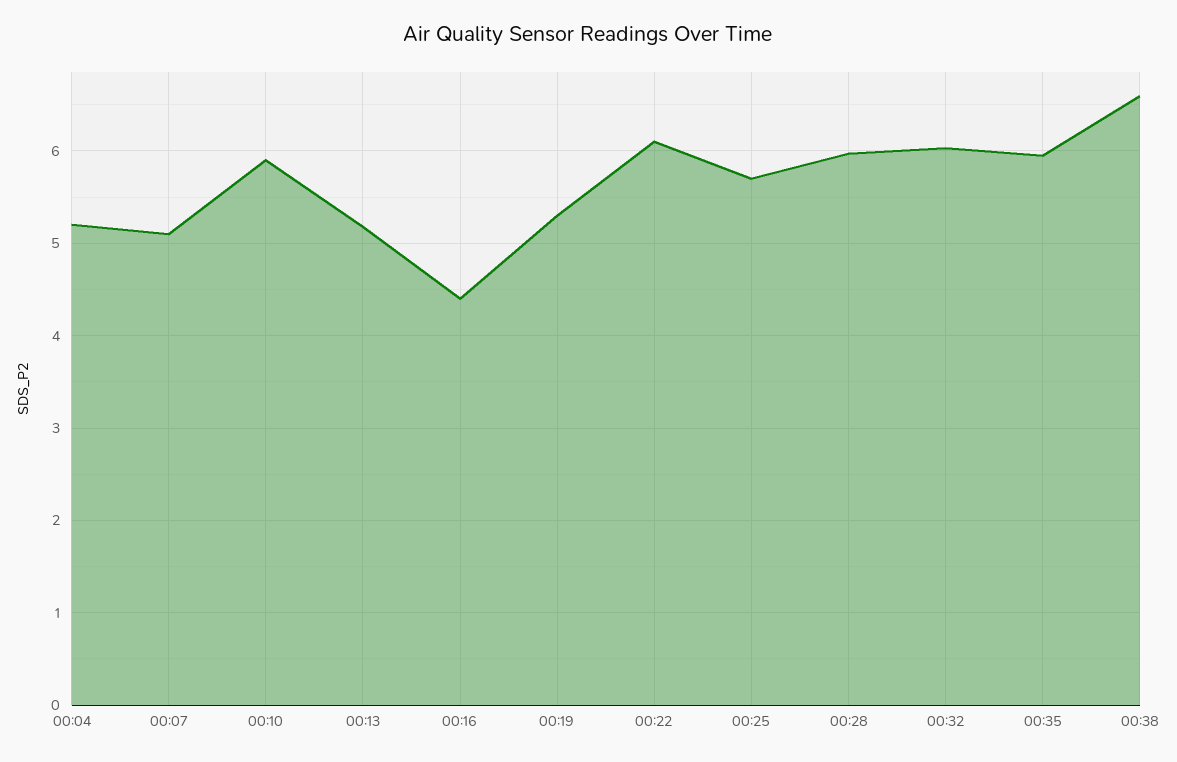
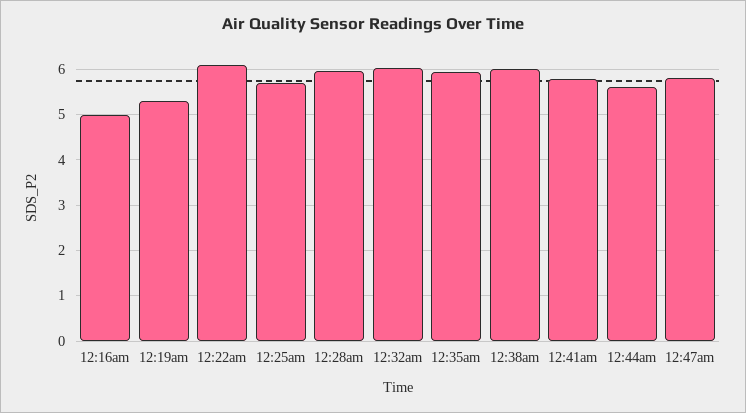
00:04: 5.2 -> none
00:07: 5.1 -> none
00:10: 5.9 -> none
00:13: 5.2 -> none
00:16: 4.4 -> 5
00:38: 6.6 -> 6
12:41am: none -> 5.8
12:44am: none -> 5.6
12:47am: none -> 5.8

